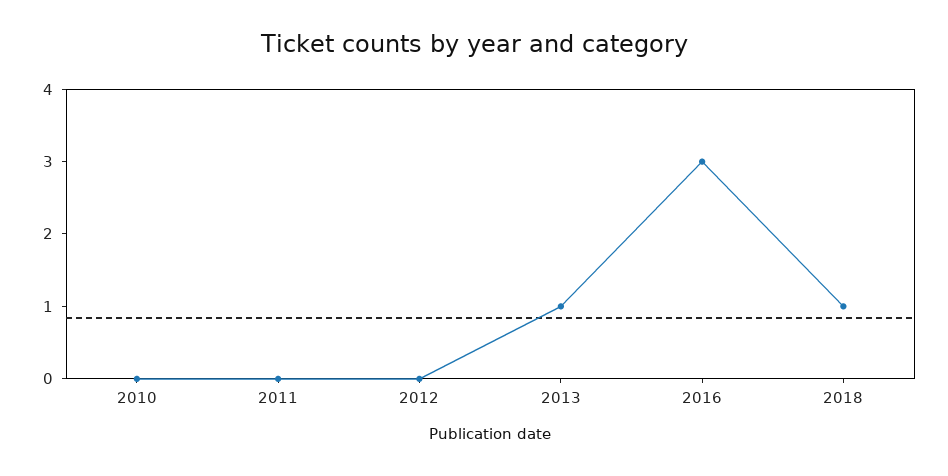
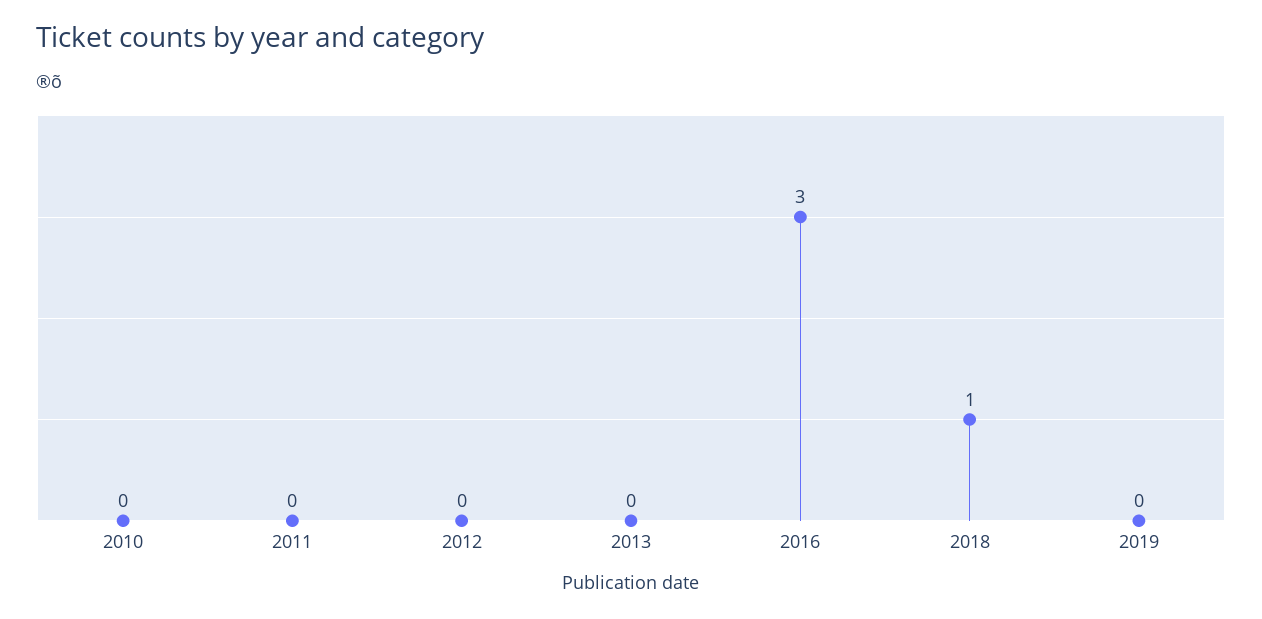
2013: 1 -> 0
2019: none -> 0

